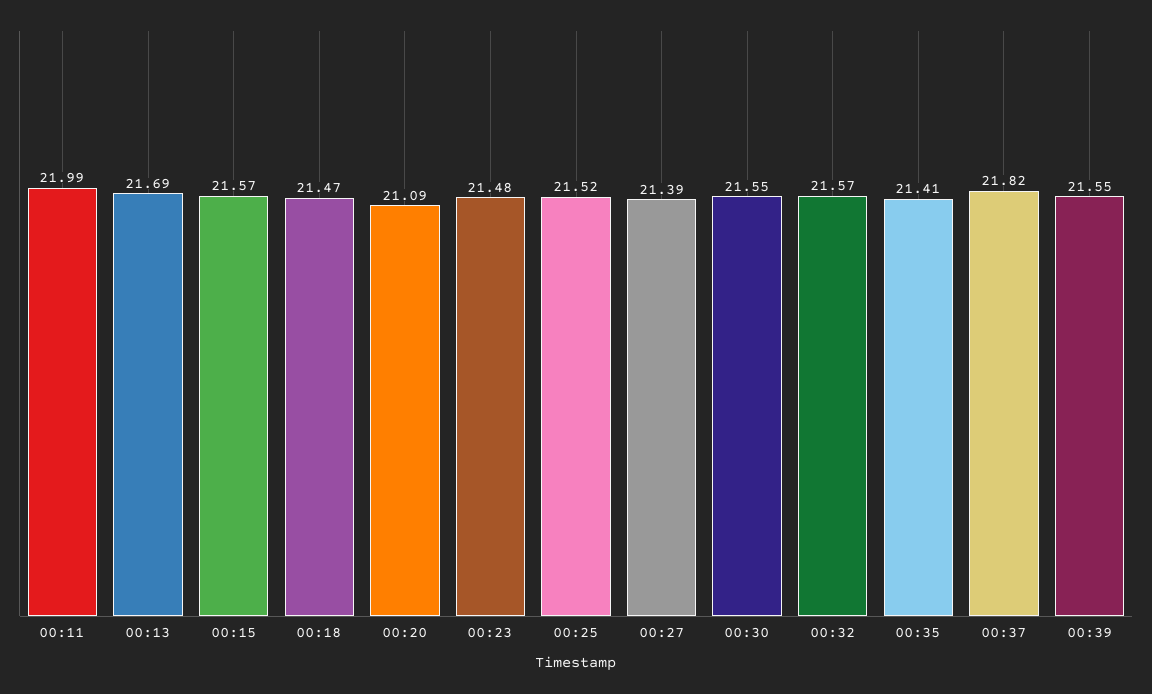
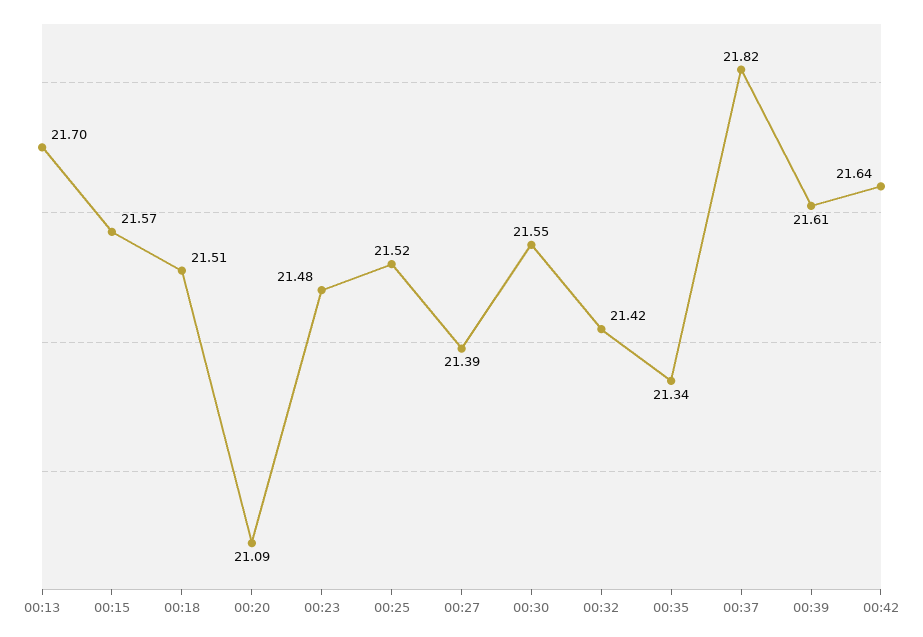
00:11: 21.99 -> none
00:13: 21.69 -> 21.7
00:18: 21.47 -> 21.51
00:32: 21.57 -> 21.42
00:35: 21.41 -> 21.34
00:39: 21.55 -> 21.61
00:42: none -> 21.64

